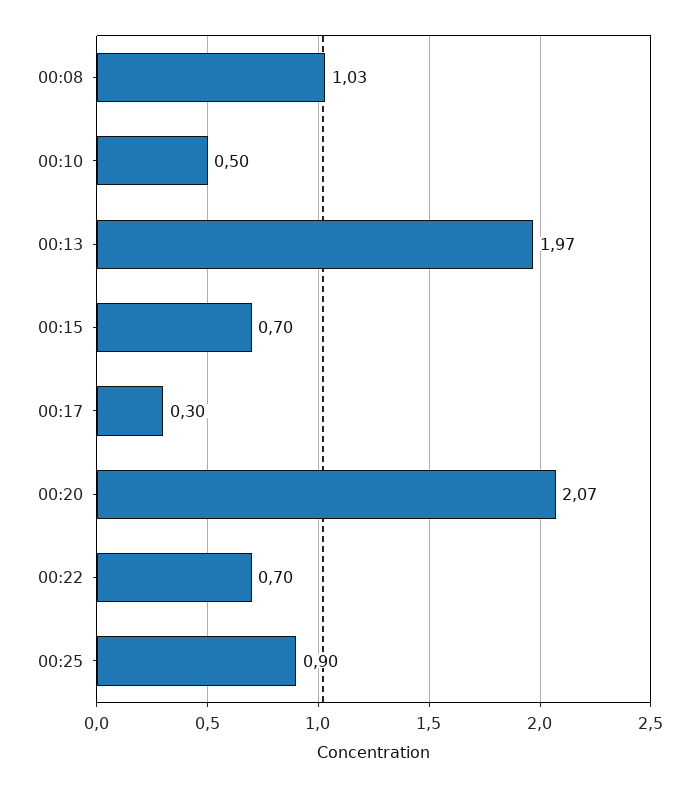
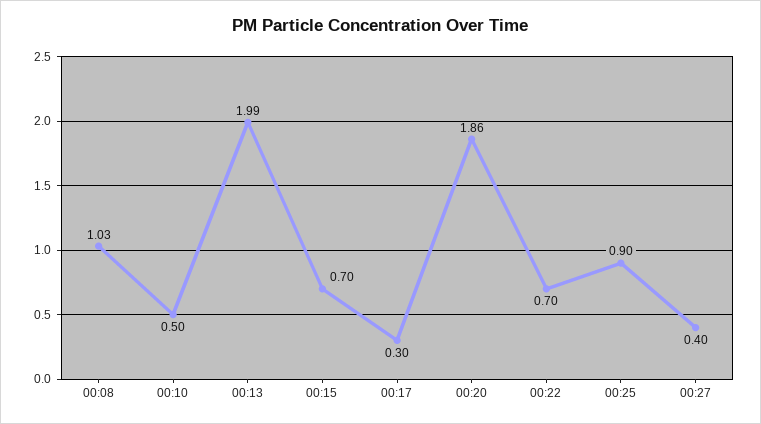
00:13: 1.97 -> 1.99
00:20: 2.07 -> 1.86
00:27: none -> 0.4

